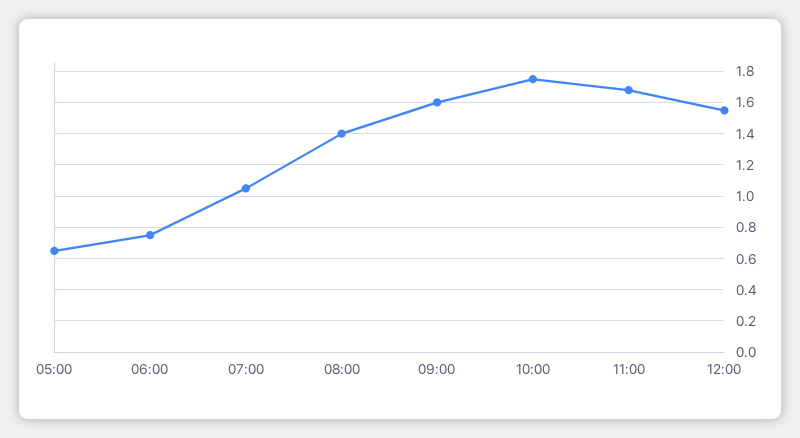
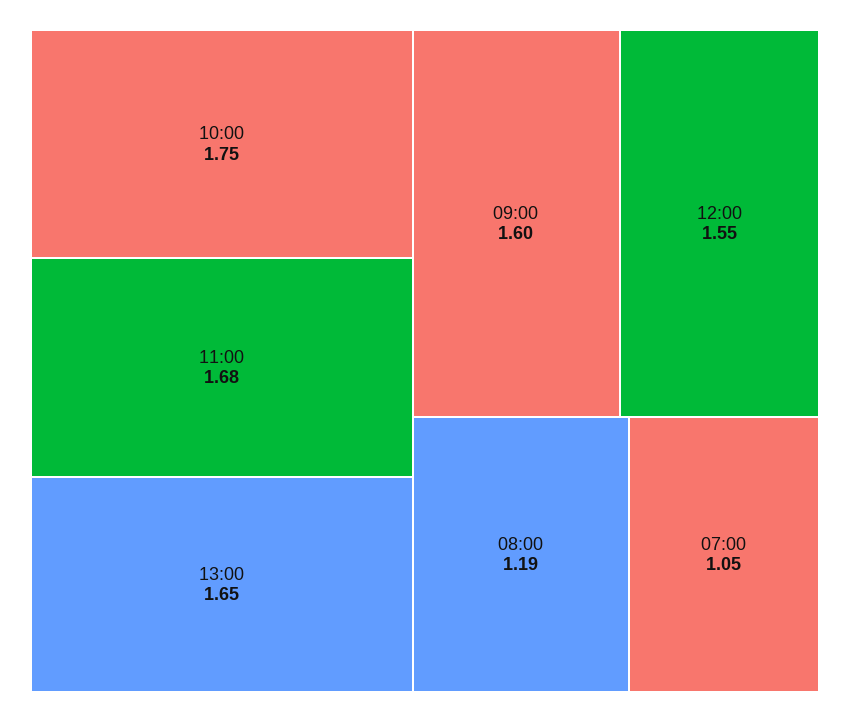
05:00: 0.65 -> none
06:00: 0.75 -> none
08:00: 1.4 -> 1.19
13:00: none -> 1.65

